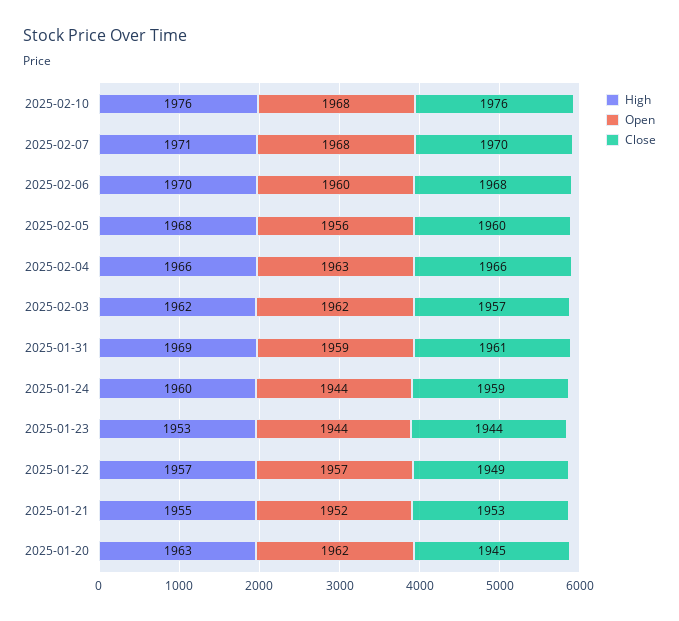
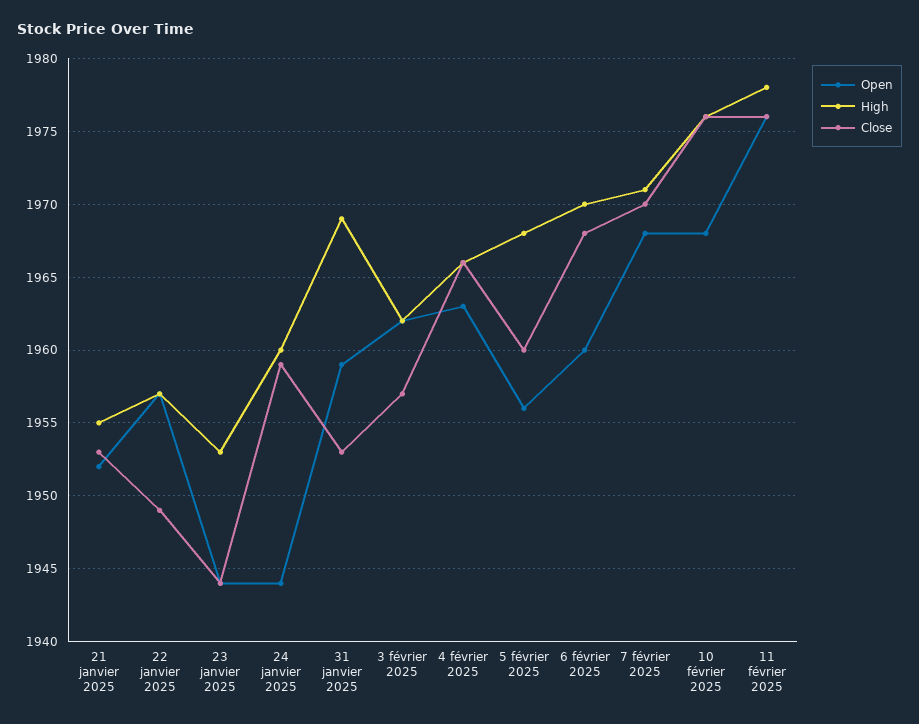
Close, 2025-01-31: 1961 -> 1953
High, 2025-01-20: 1963 -> none
Open, 2025-01-20: 1962 -> none
Close, 2025-01-20: 1945 -> none
Open, 11 février 2025: none -> 1976
High, 11 février 2025: none -> 1978
Close, 11 février 2025: none -> 1976

